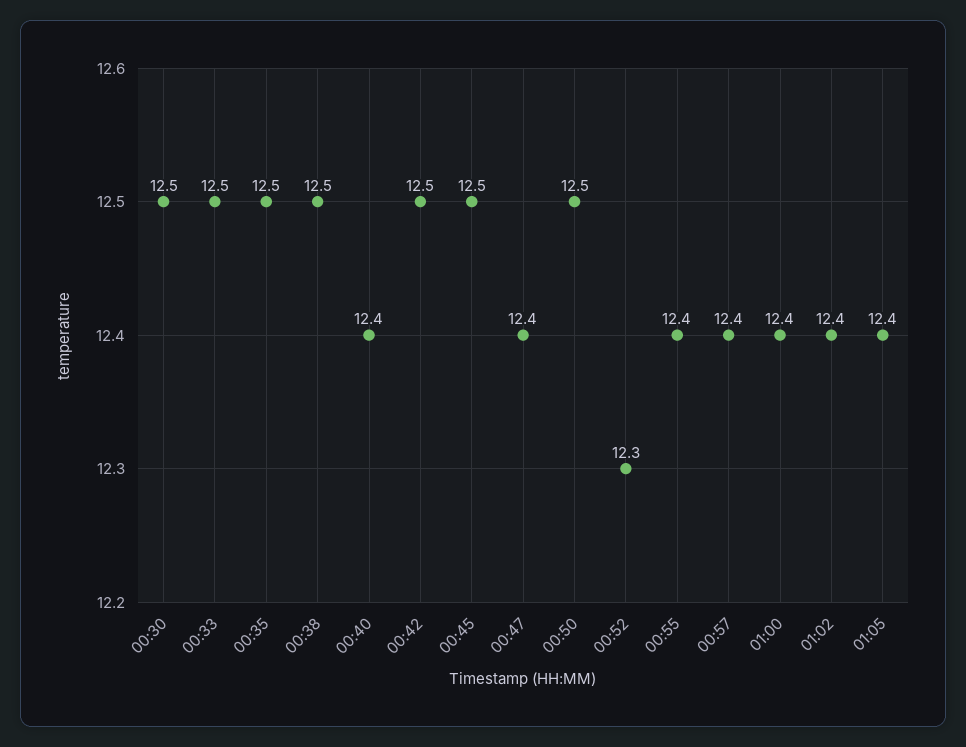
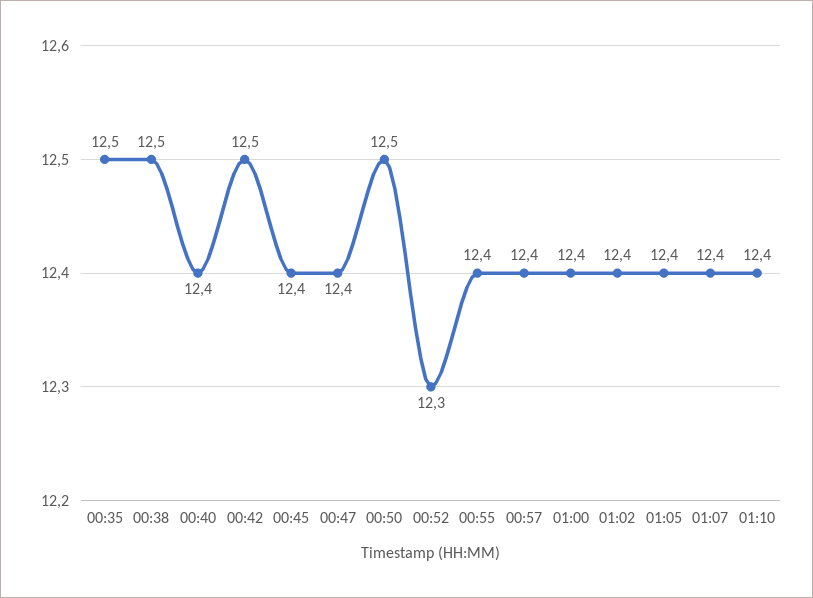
00:30: 12.5 -> none
00:33: 12.5 -> none
00:45: 12.5 -> 12.4
01:07: none -> 12.4
01:10: none -> 12.4

